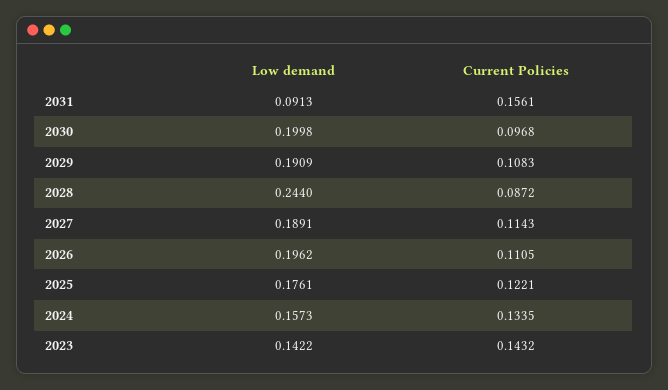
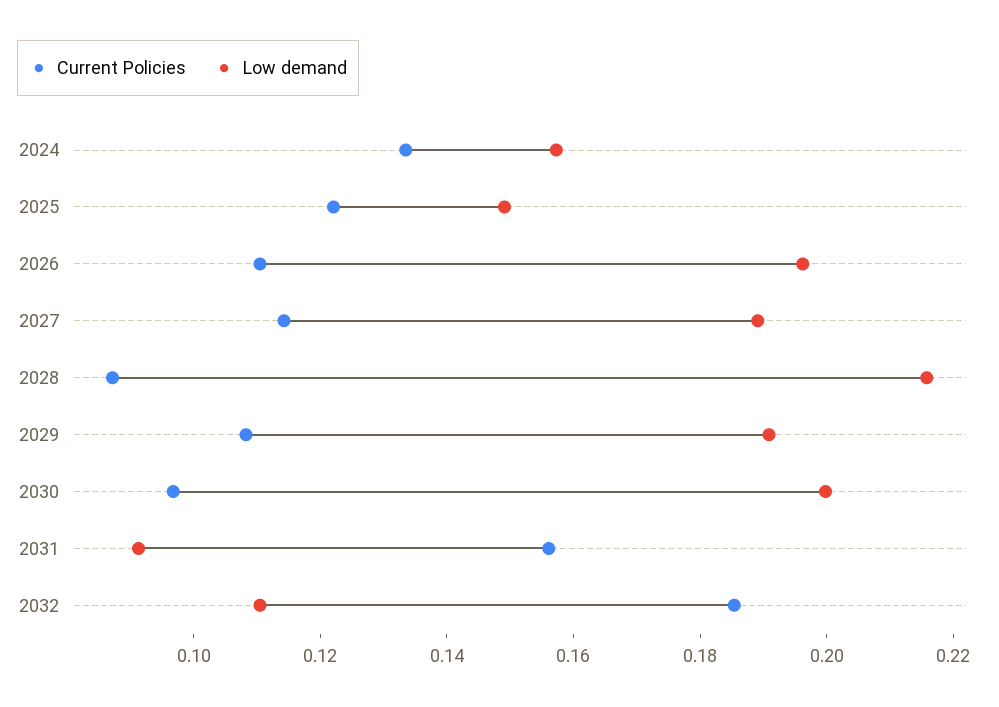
Low demand, 2028: 0.244 -> 0.215
Low demand, 2025: 0.1761 -> 0.15
Low demand, 2023: 0.1422 -> none
Current Policies, 2023: 0.1432 -> none
Current Policies, 2032: none -> 0.185
Low demand, 2032: none -> 0.11

